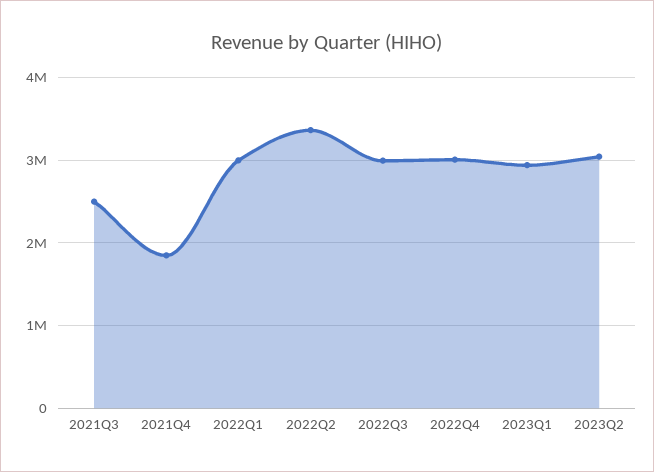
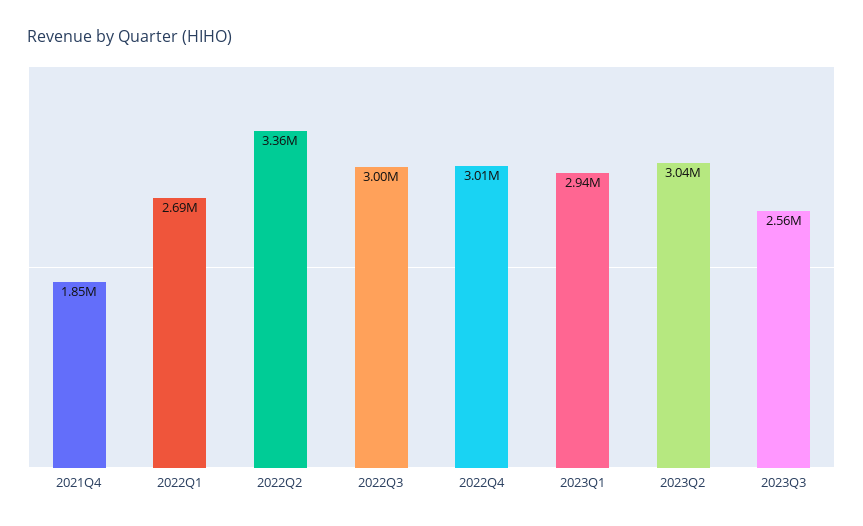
2021Q3: 2500000 -> none
2022Q1: 3000000 -> 2690000
2023Q3: none -> 2560000

